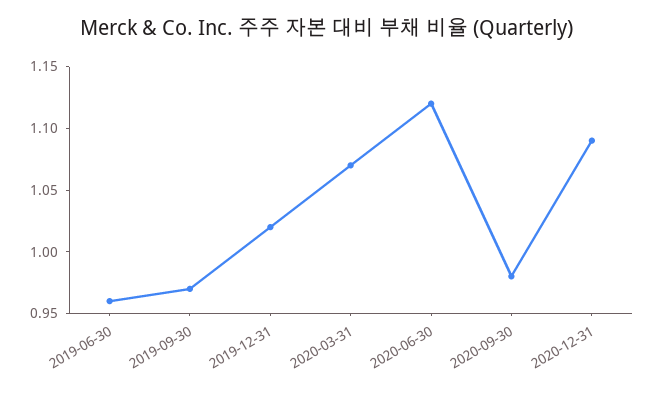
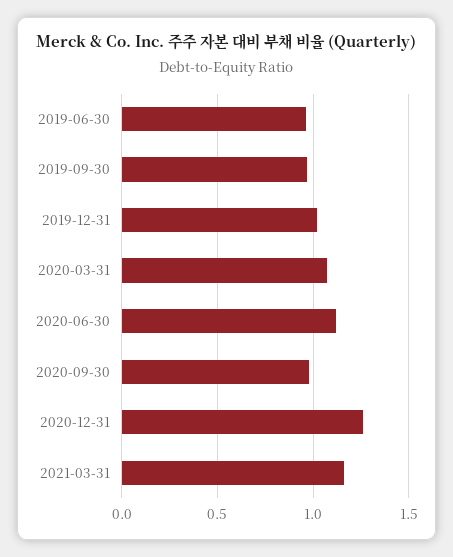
2020-12-31: 1.09 -> 1.25
2021-03-31: none -> 1.15

